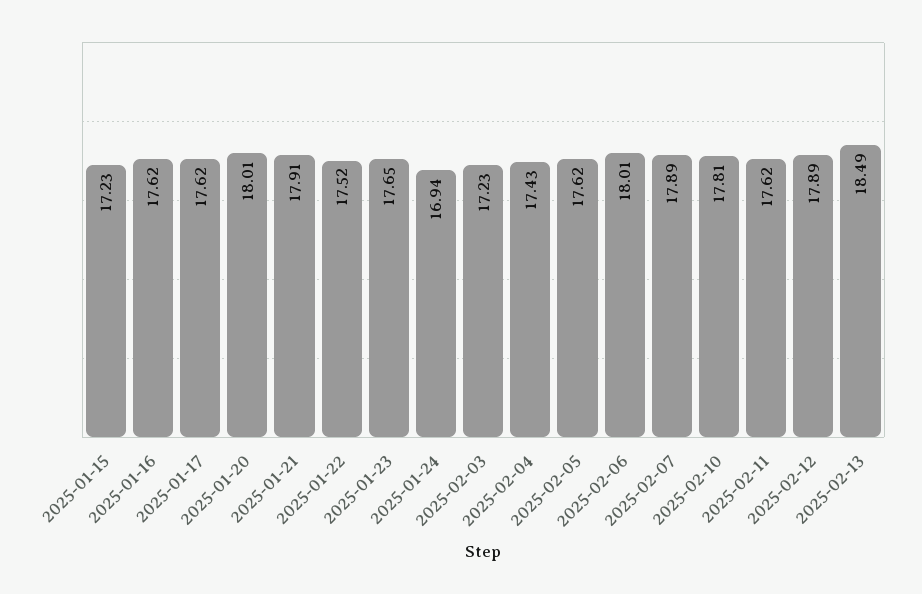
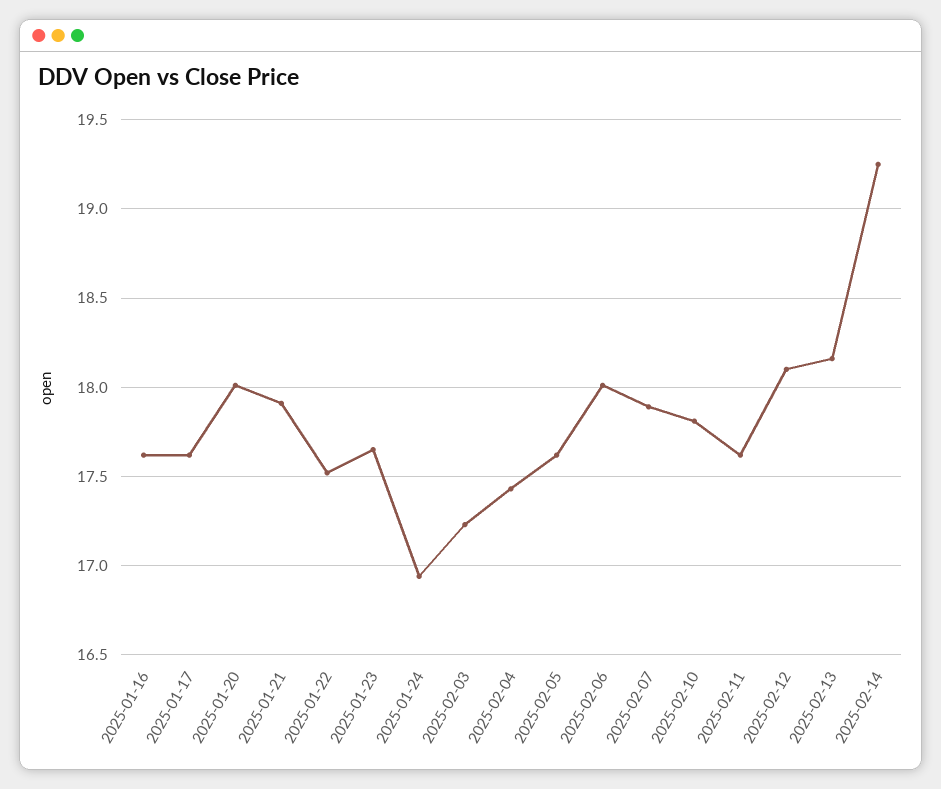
2025-01-15: 17.23 -> none
2025-02-12: 17.89 -> 18.1
2025-02-13: 18.49 -> 18.15
2025-02-14: none -> 19.25

